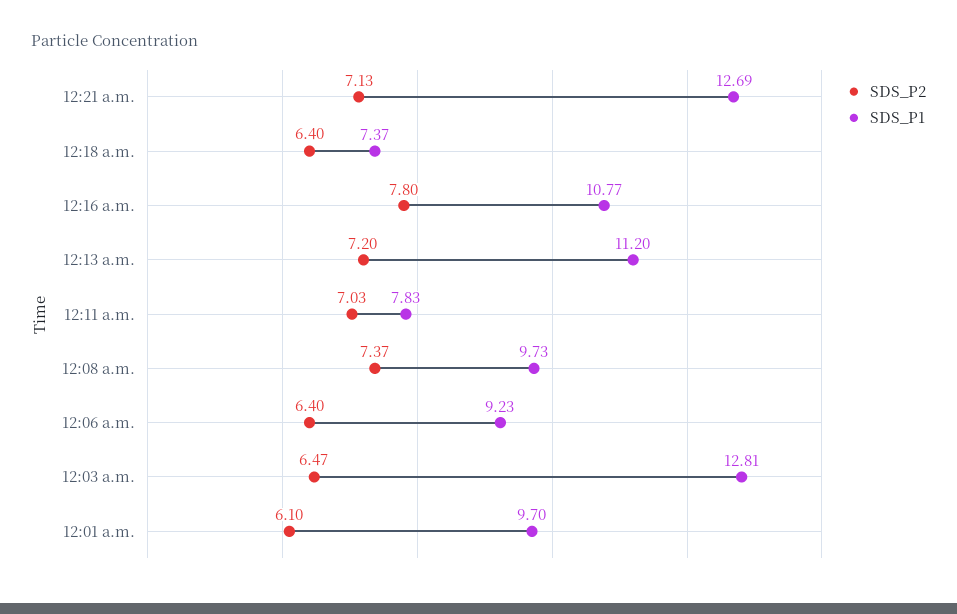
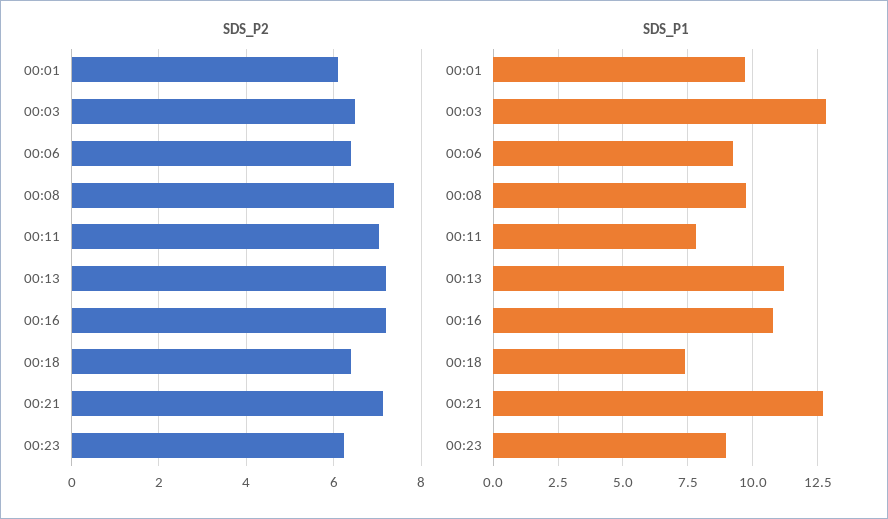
SDS_P2, 12:16 a.m.: 7.8 -> 7.2
SDS_P2, 00:23: none -> 6.2
SDS_P1, 00:23: none -> 9

